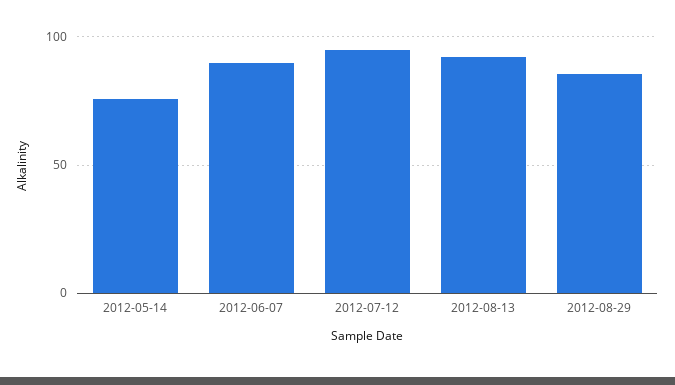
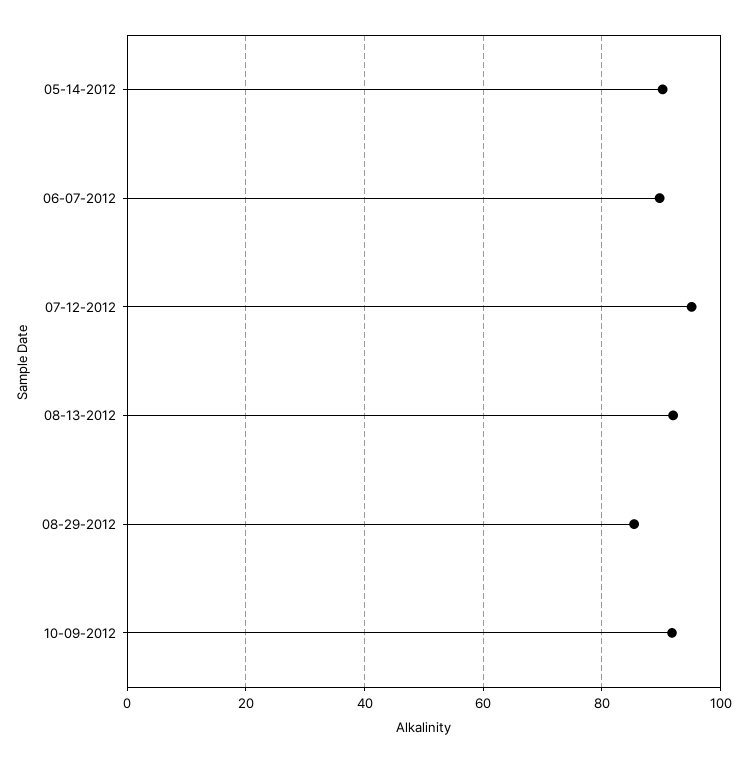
2012-05-14: 75 -> 90
10-09-2012: none -> 92

